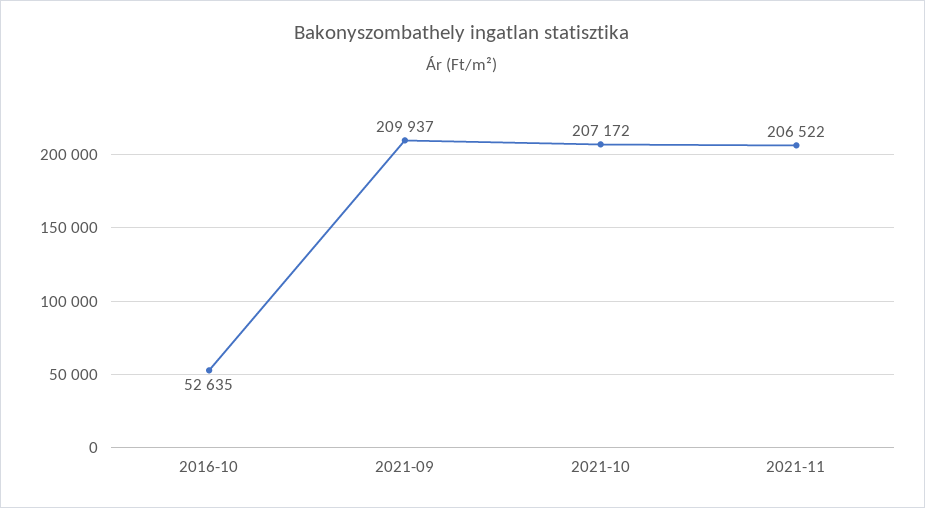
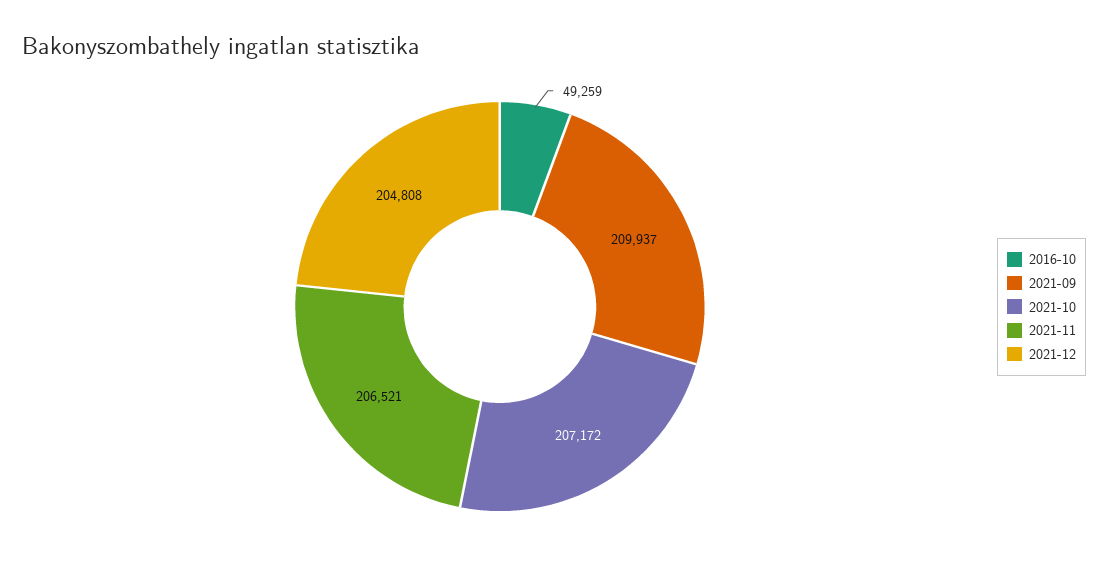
2016-10: 52635 -> 49259
2021-11: 206522 -> 206521
2021-12: none -> 204808

